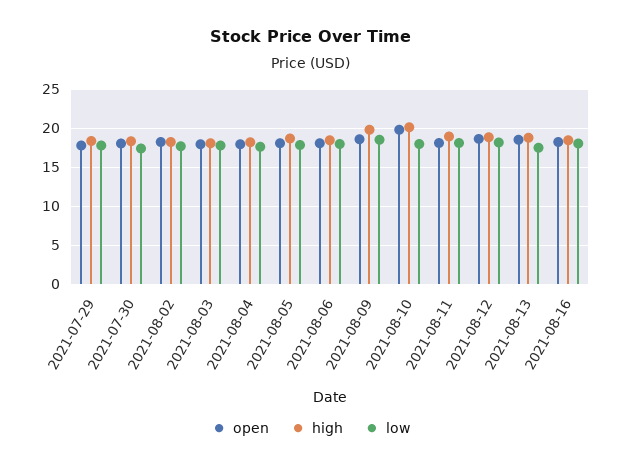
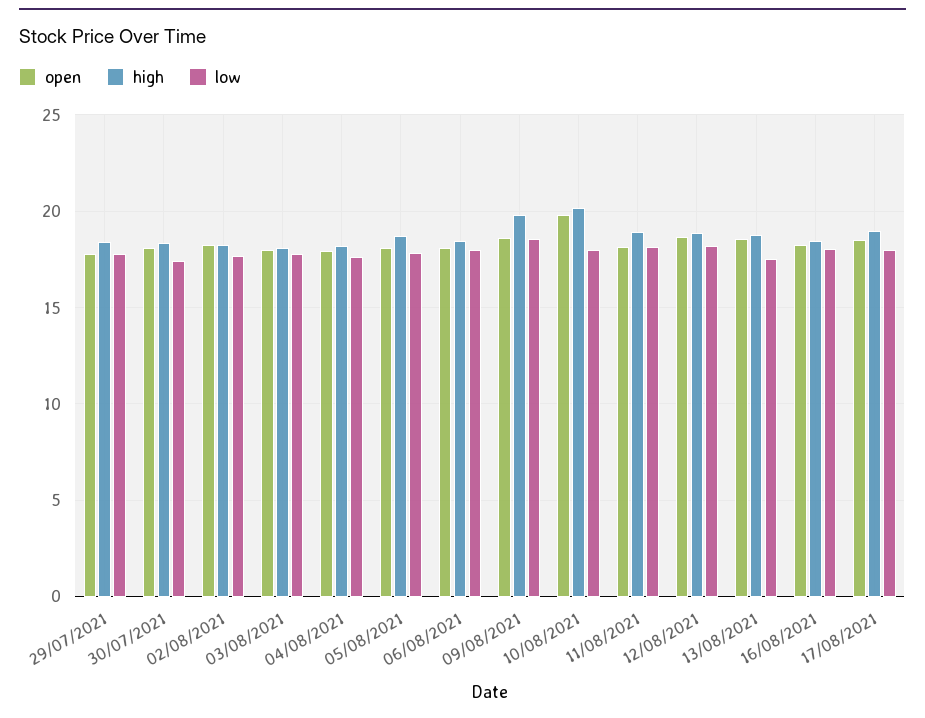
open, 17/08/2021: none -> 18.5
high, 17/08/2021: none -> 19
low, 17/08/2021: none -> 18

